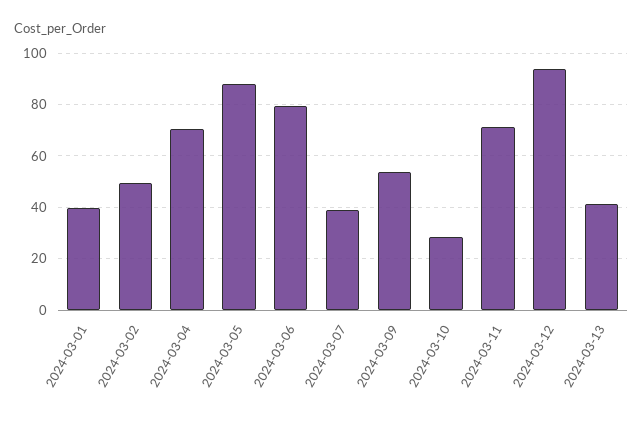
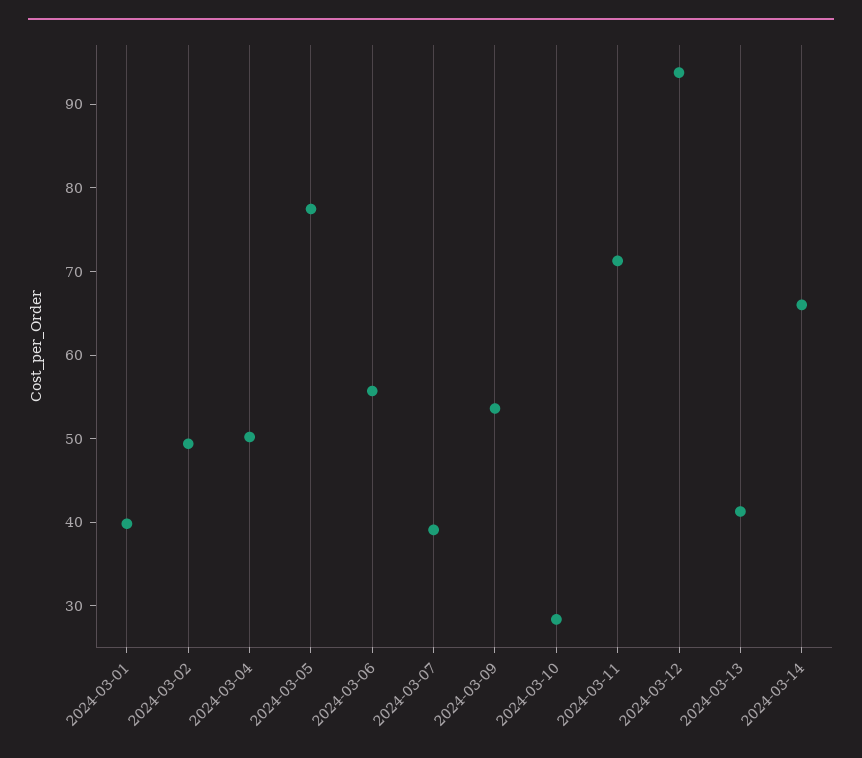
2024-03-04: 70 -> 50
2024-03-05: 87.5 -> 78
2024-03-06: 80 -> 56
2024-03-14: none -> 66

